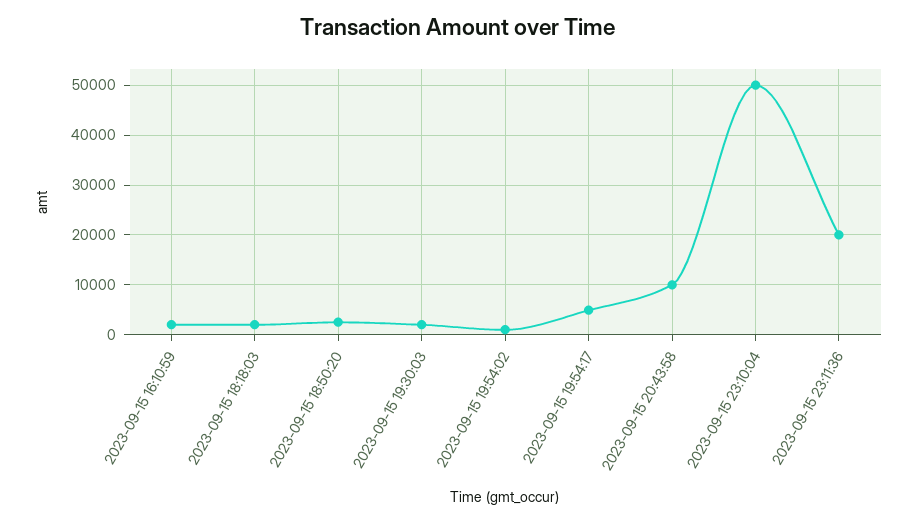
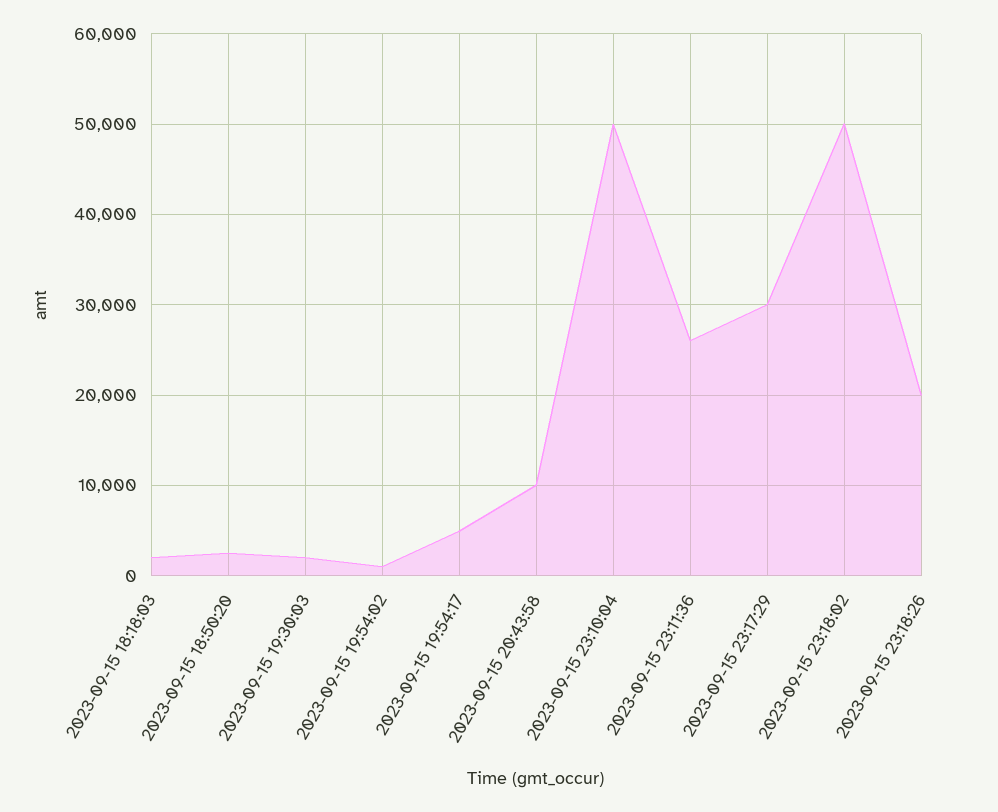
2023-09-15 16:10:59: 2000 -> none
2023-09-15 23:11:36: 20000 -> 26000
2023-09-15 23:17:29: none -> 30000
2023-09-15 23:18:02: none -> 50000
2023-09-15 23:18:26: none -> 20000

